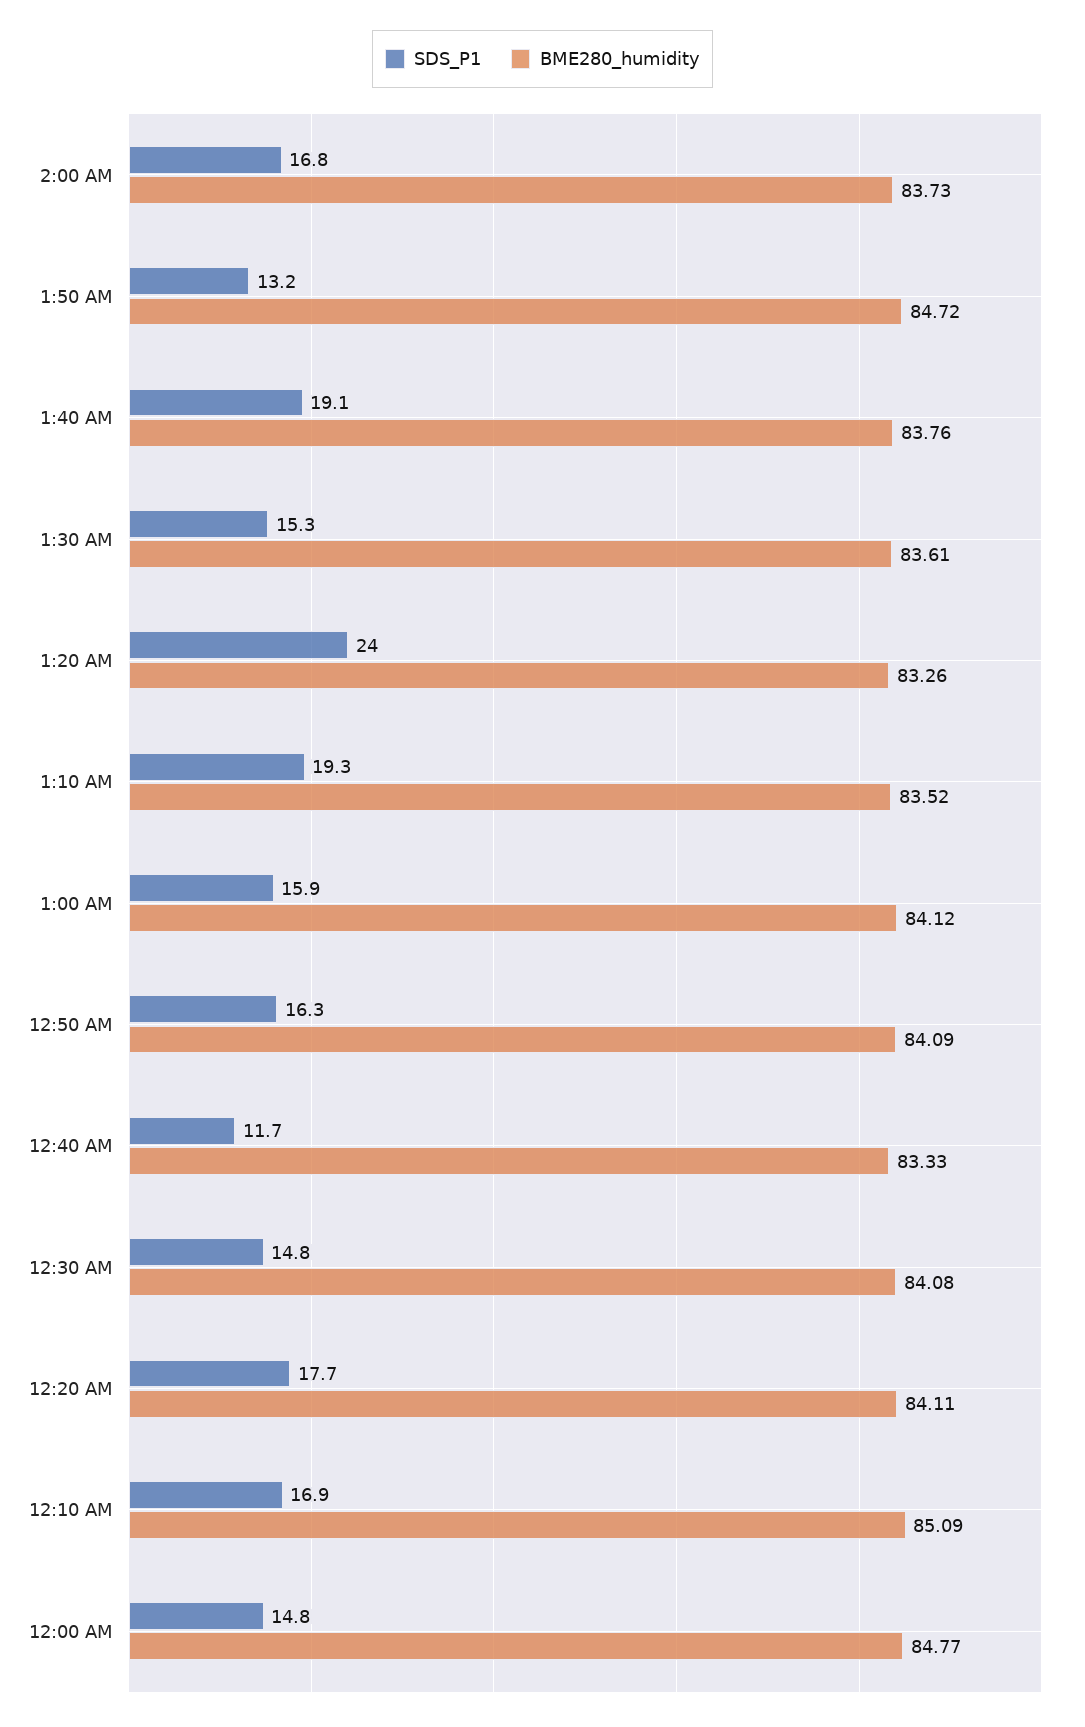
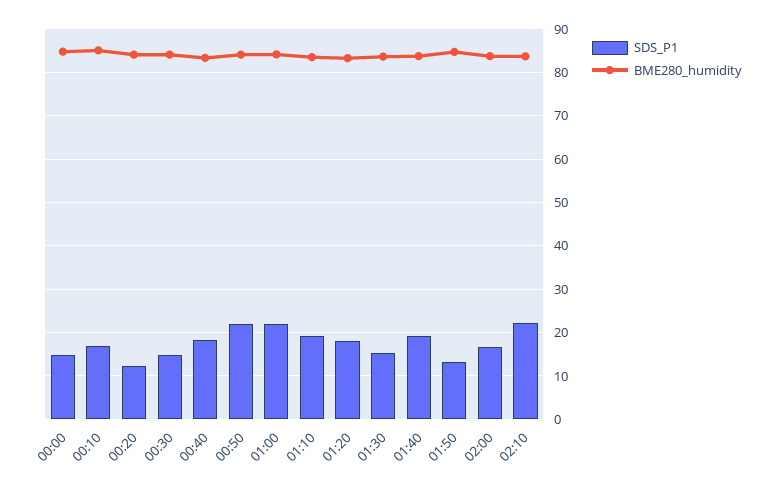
SDS_P1, 1:20 AM: 24 -> 18
SDS_P1, 1:00 AM: 15.9 -> 22
SDS_P1, 12:50 AM: 16.3 -> 22
SDS_P1, 12:40 AM: 11.7 -> 18
SDS_P1, 12:20 AM: 17.7 -> 12
SDS_P1, 02:10: none -> 22
BME280_humidity, 02:10: none -> 84

